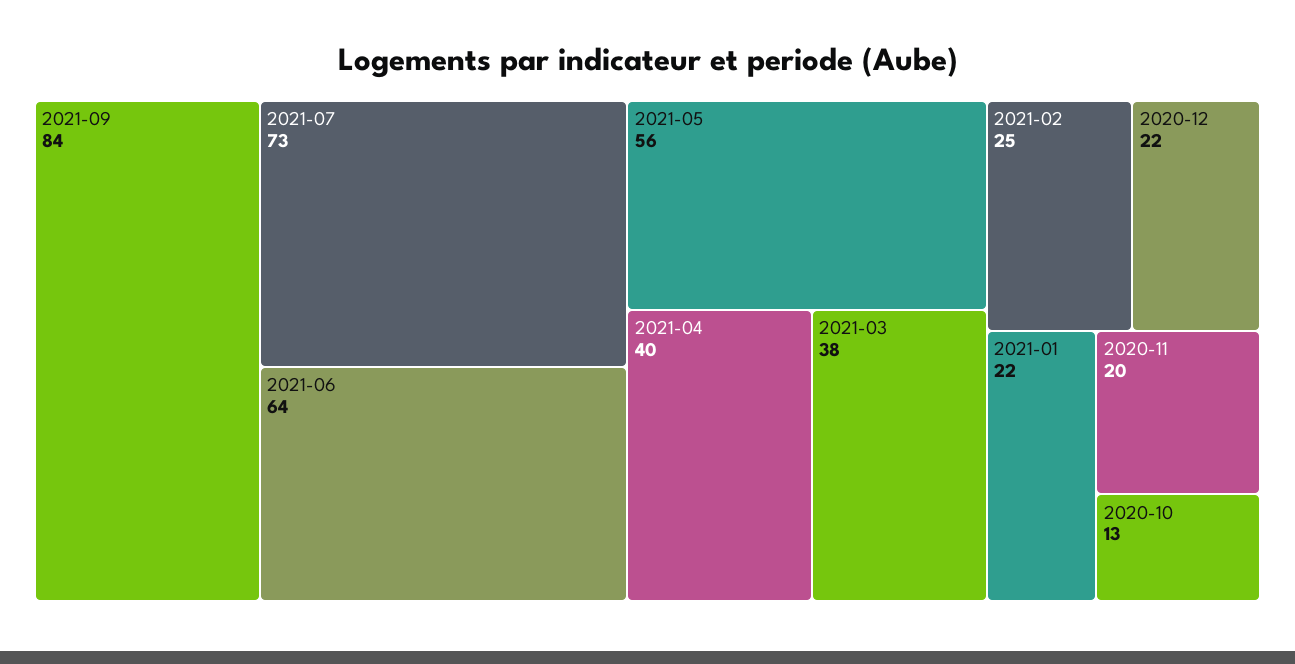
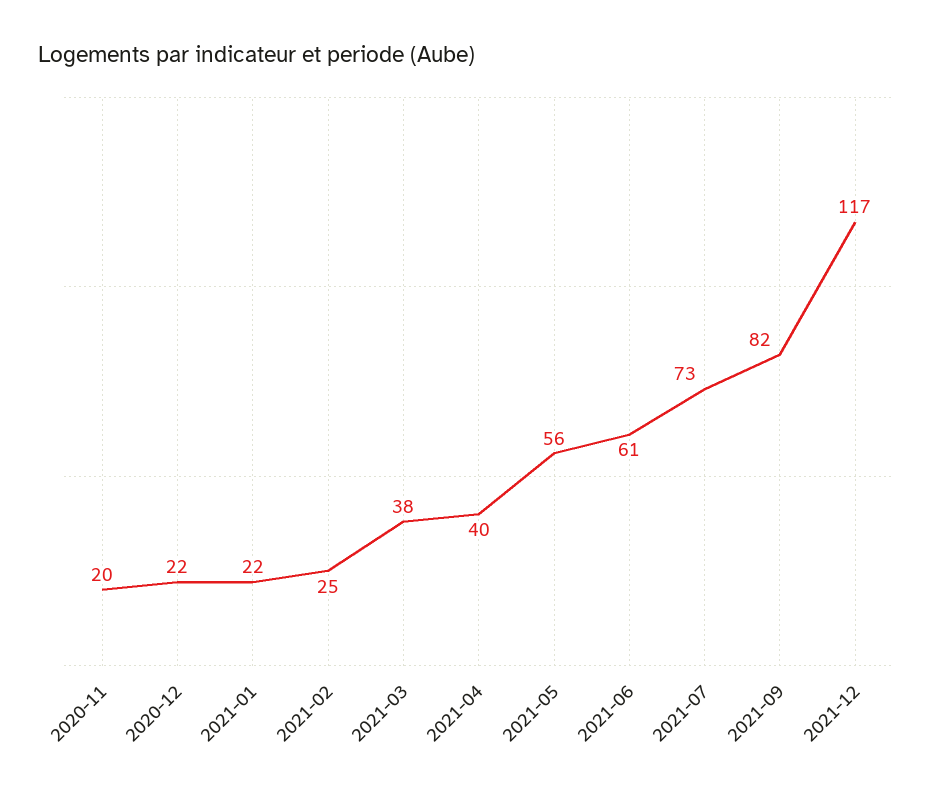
2021-09: 84 -> 82
2021-06: 64 -> 61
2020-10: 13 -> none
2021-12: none -> 117

